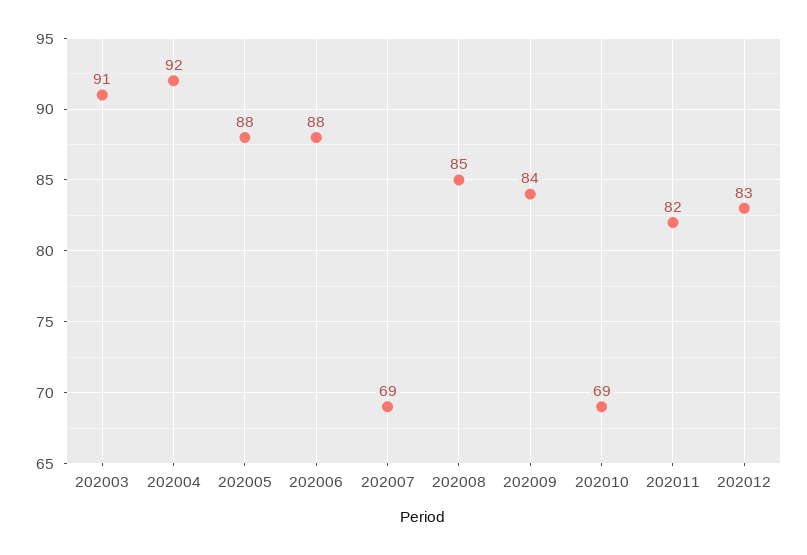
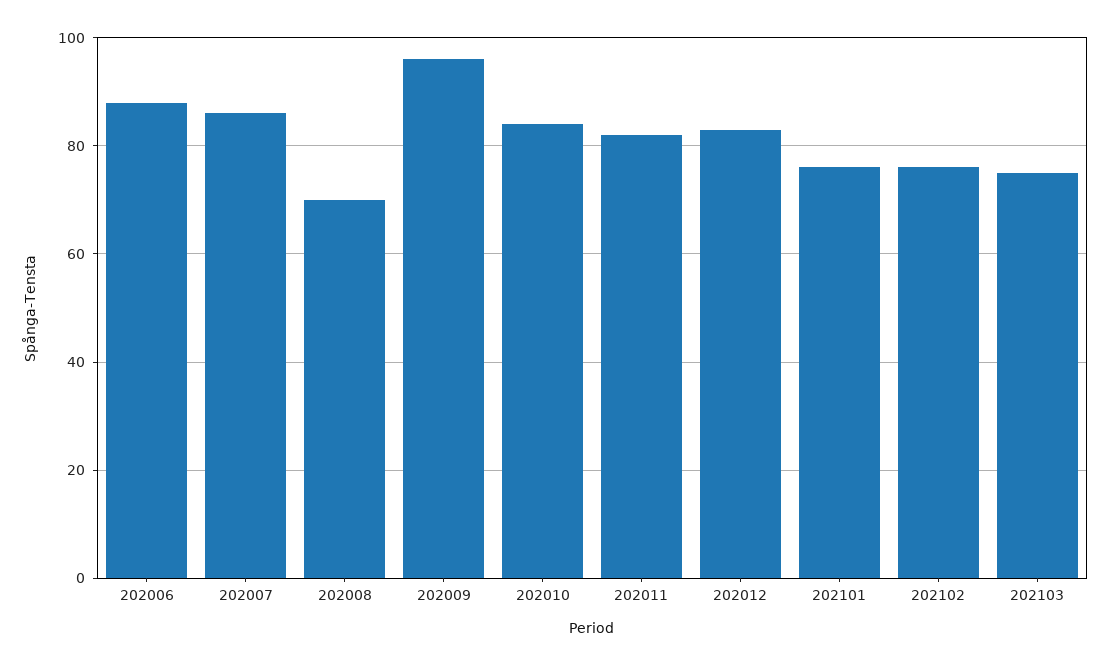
202003: 91 -> none
202004: 92 -> none
202005: 88 -> none
202007: 69 -> 85
202008: 85 -> 70
202009: 84 -> 95
202010: 69 -> 85
202101: none -> 75
202102: none -> 75
202103: none -> 75

